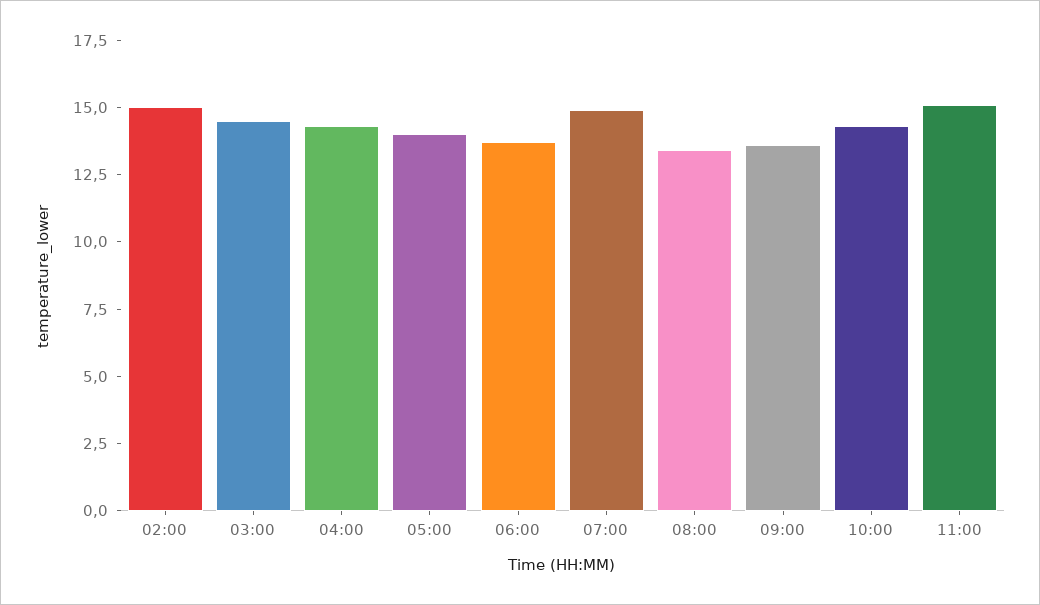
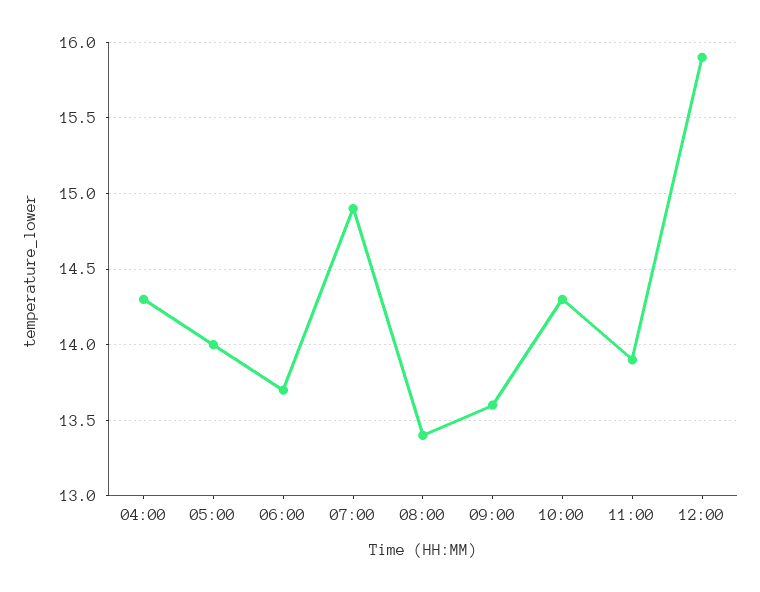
02:00: 15 -> none
03:00: 14.5 -> none
11:00: 15 -> 13.9
12:00: none -> 15.9

